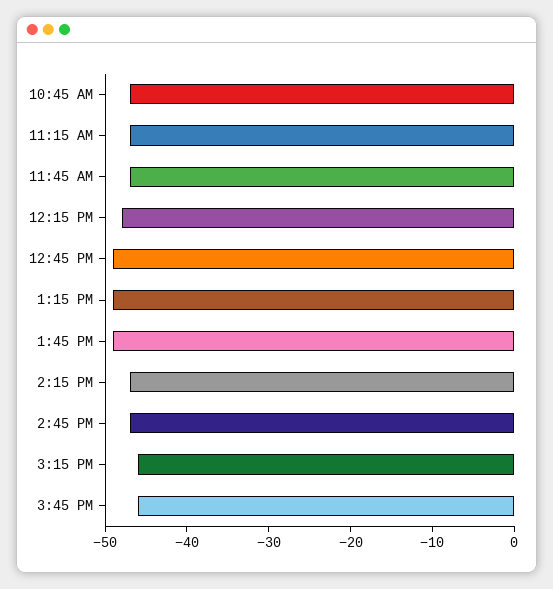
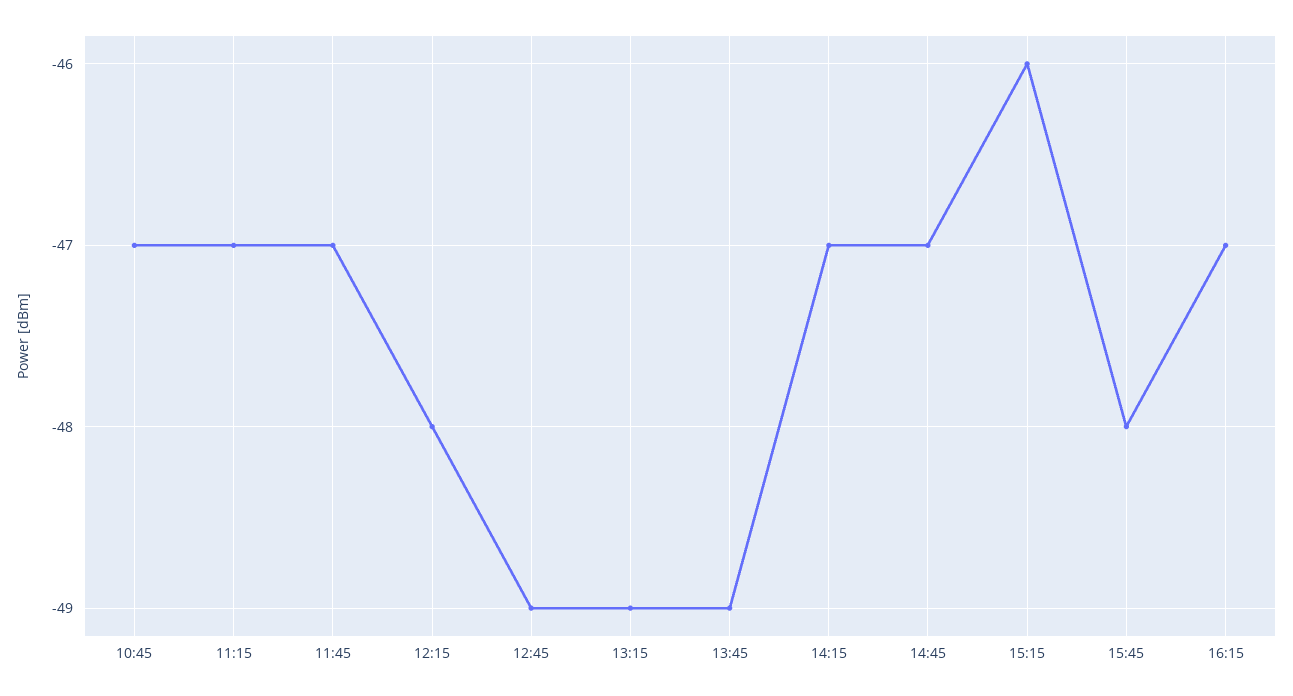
3:45 PM: -46 -> -48
16:15: none -> -47

